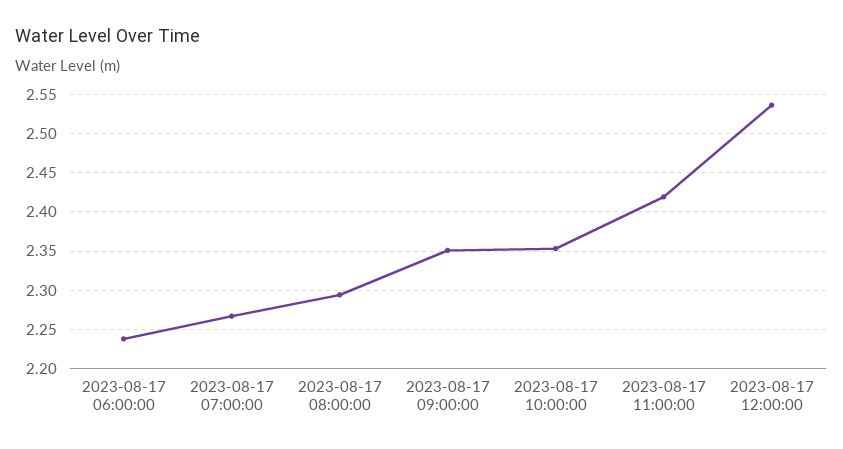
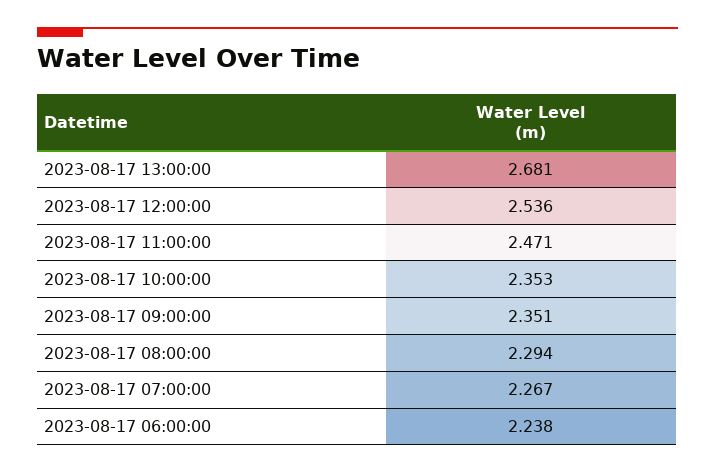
2023-08-17 11:00:00: 2.42 -> 2.471
2023-08-17 13:00:00: none -> 2.681

